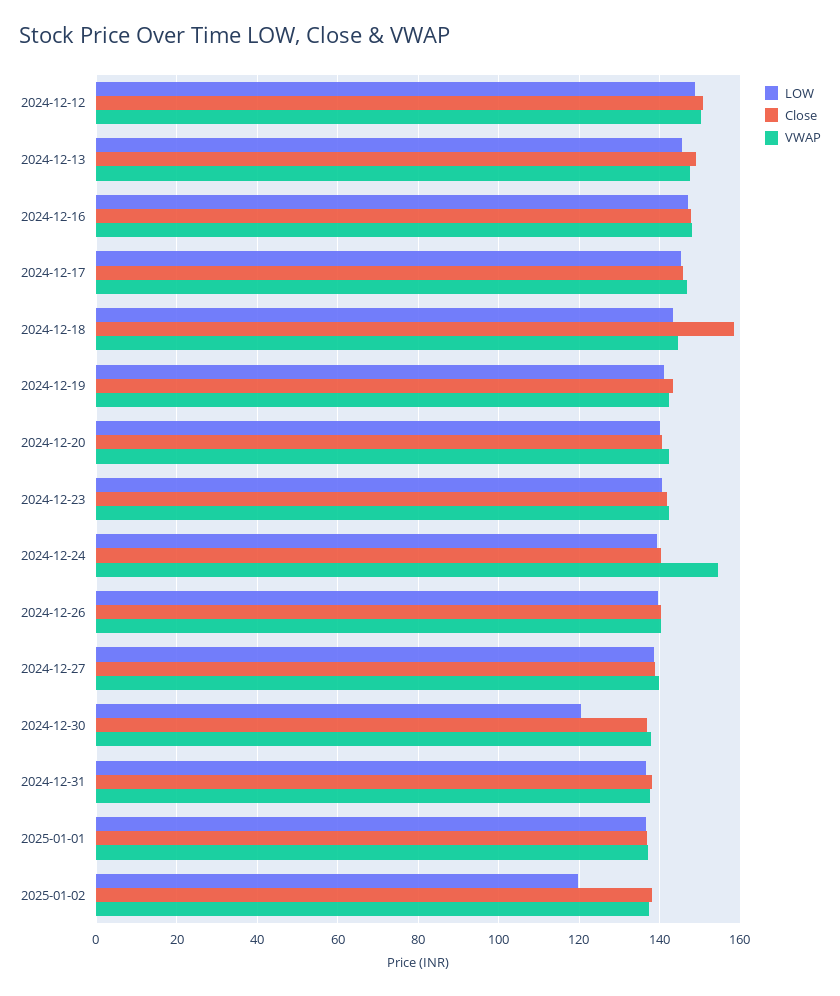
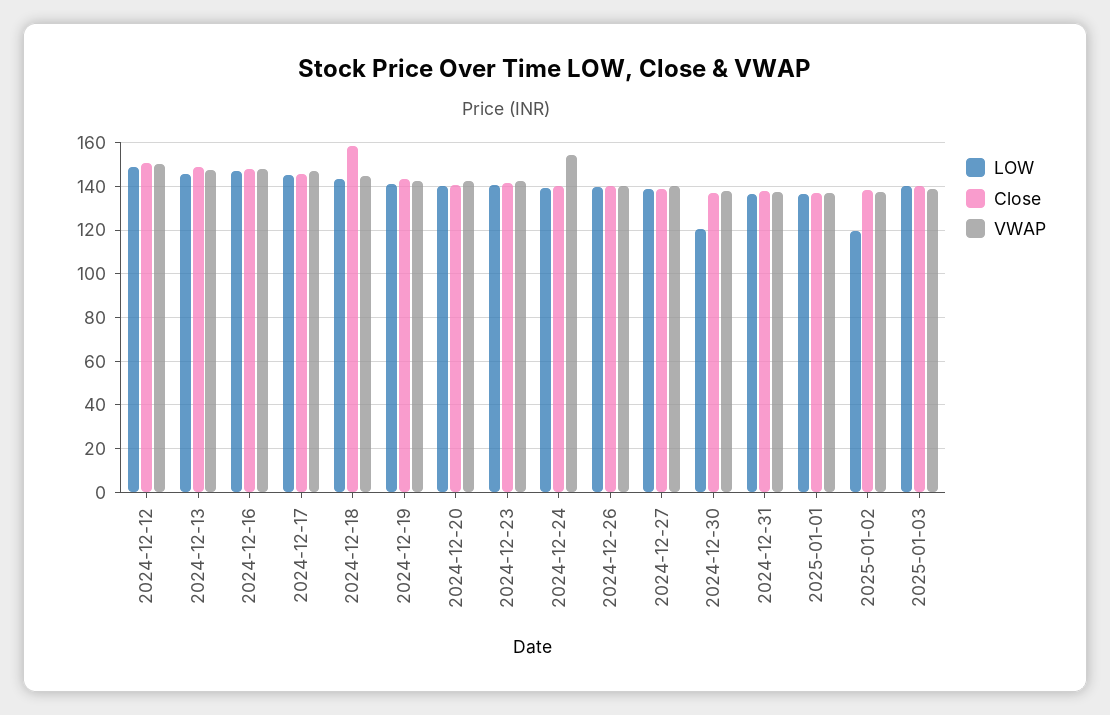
LOW, 2025-01-03: none -> 140
Close, 2025-01-03: none -> 140
VWAP, 2025-01-03: none -> 140

